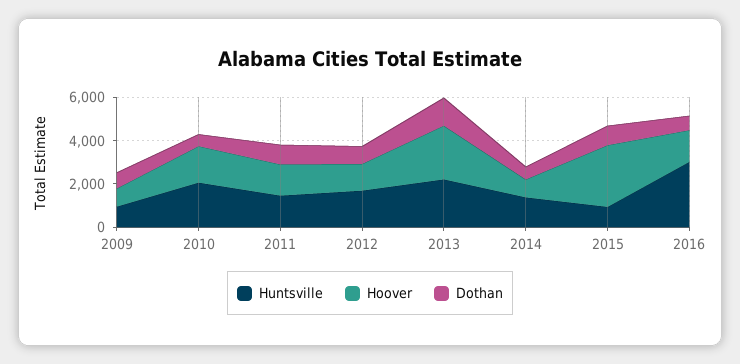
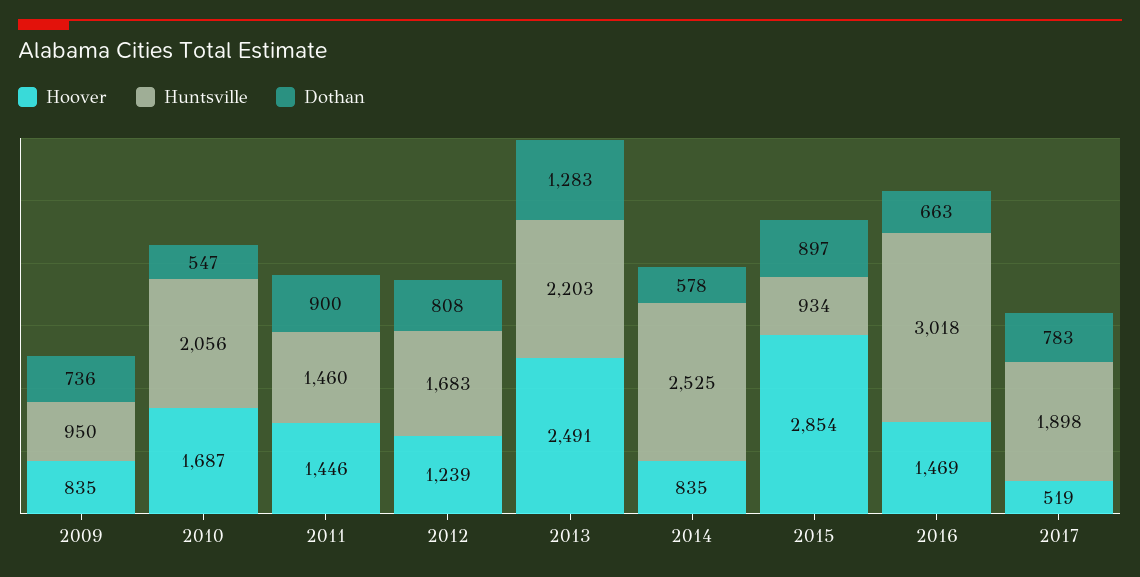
Huntsville, 2014: 1500 -> 2525
Hoover, 2017: none -> 519
Huntsville, 2017: none -> 1898
Dothan, 2017: none -> 783

